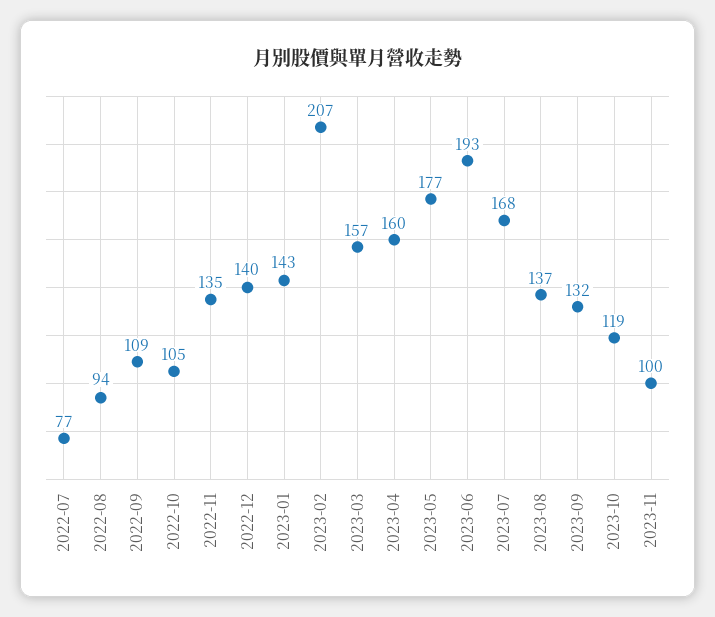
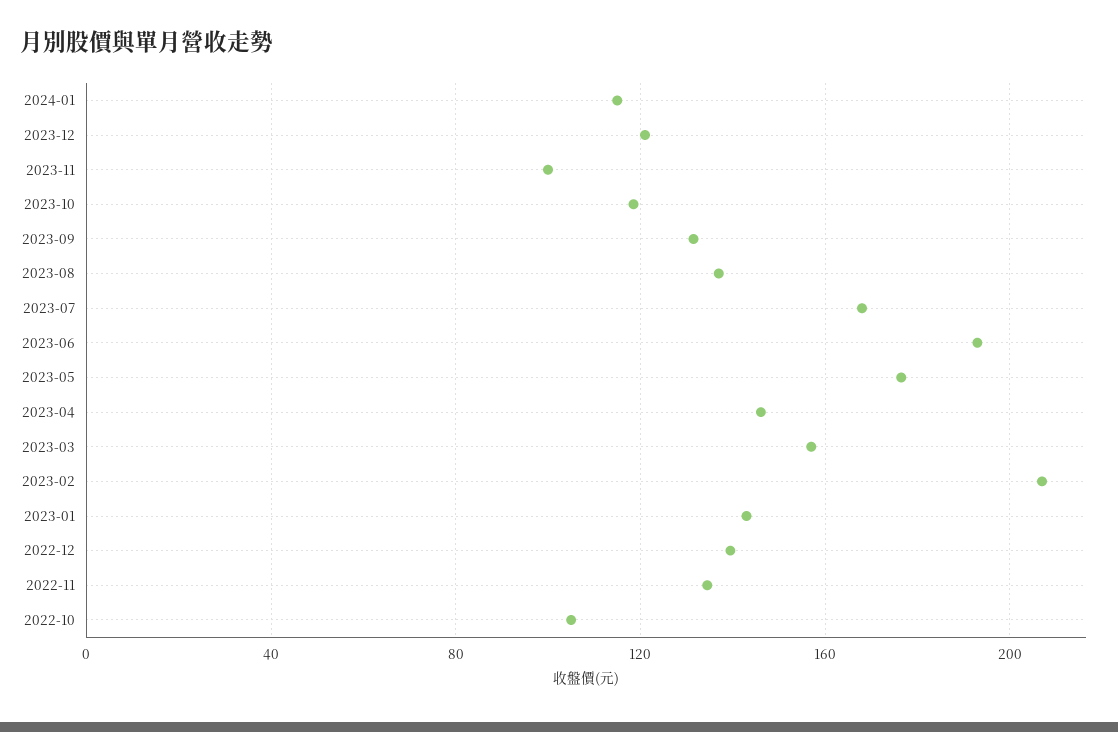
2022-07: 77 -> none
2022-08: 94 -> none
2022-09: 109 -> none
2023-04: 160 -> 145
2024-01: none -> 115
2023-12: none -> 120

